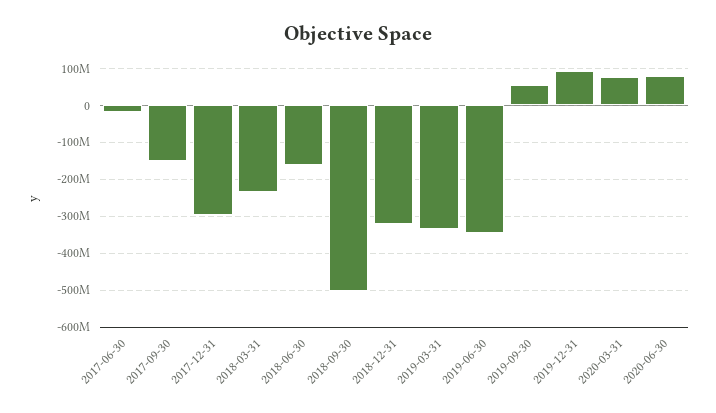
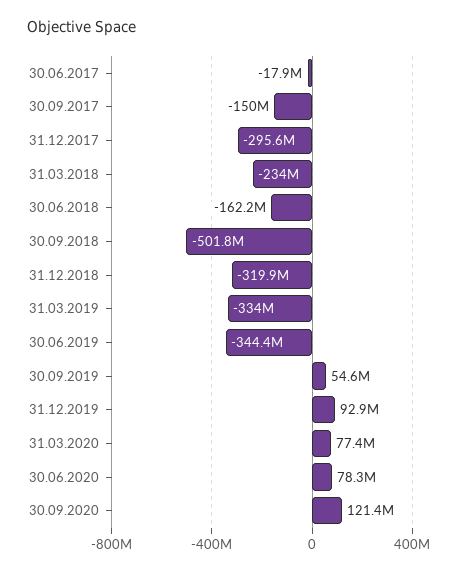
30.09.2020: none -> 121400000

